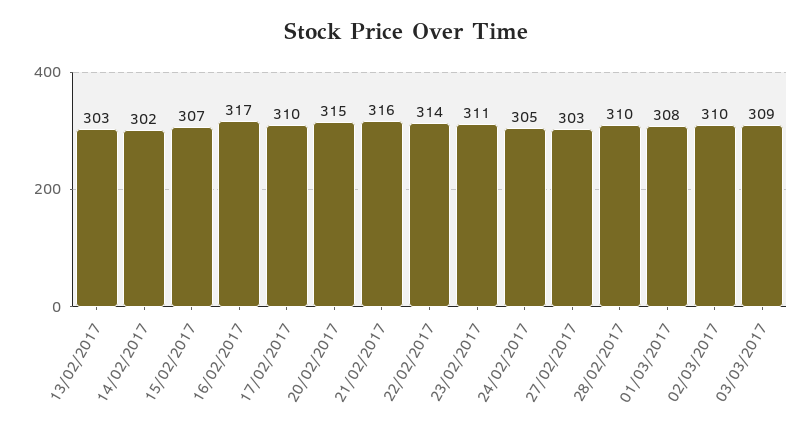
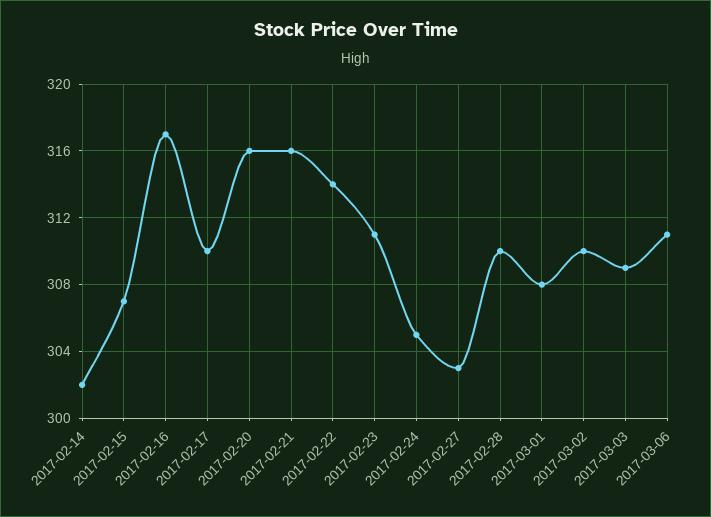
13/02/2017: 303 -> none
20/02/2017: 315 -> 316
2017-03-06: none -> 311

